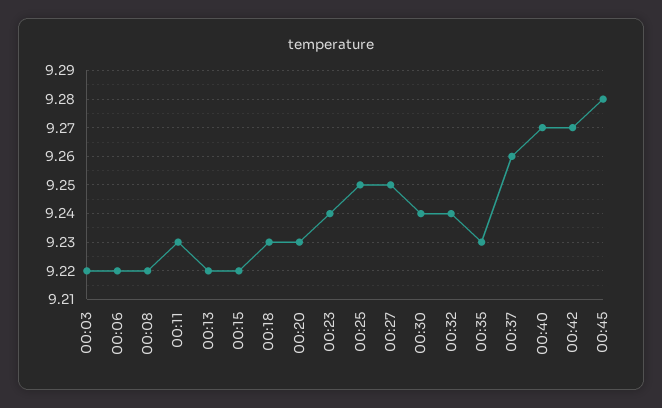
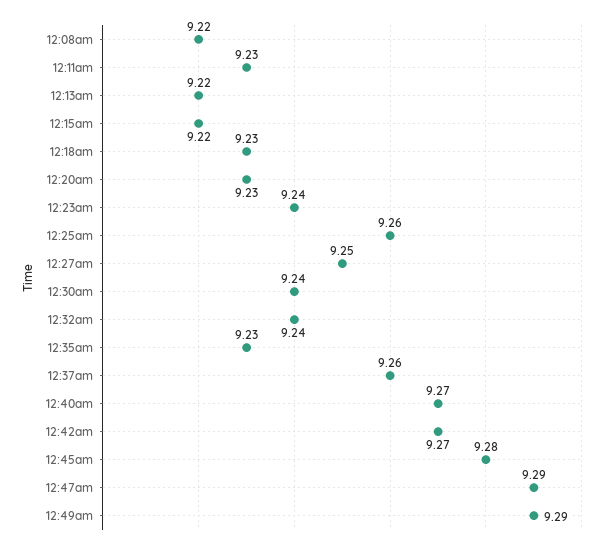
00:03: 9.22 -> none
00:06: 9.22 -> none
00:25: 9.25 -> 9.26
12:47am: none -> 9.29
12:49am: none -> 9.29

